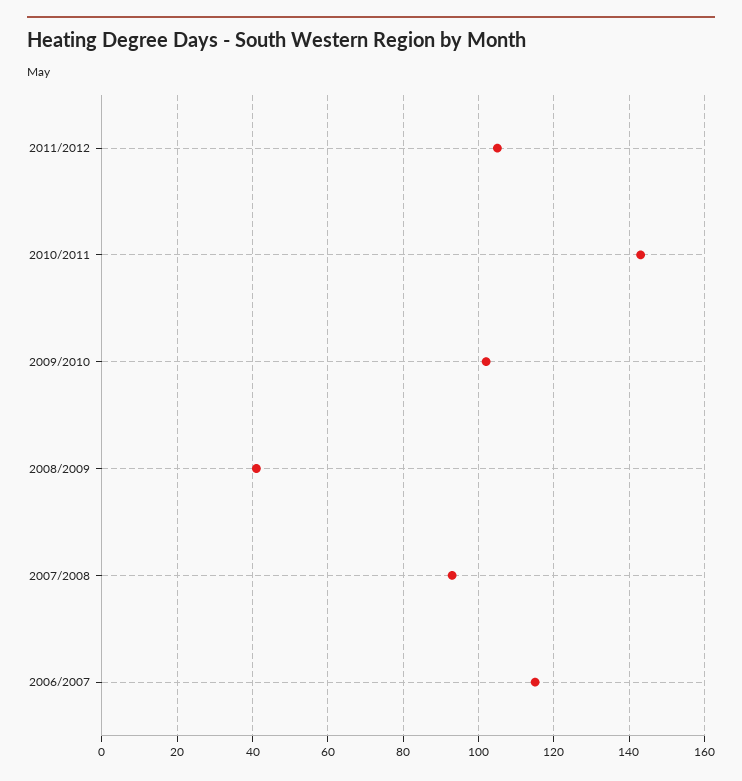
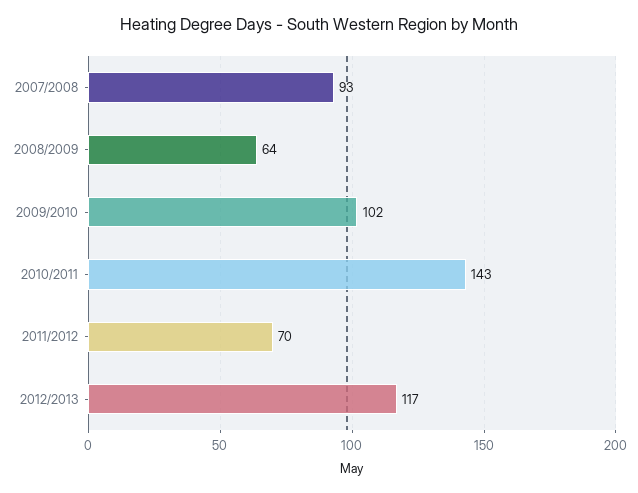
2011/2012: 105 -> 70
2008/2009: 40 -> 64
2006/2007: 115 -> none
2012/2013: none -> 117

